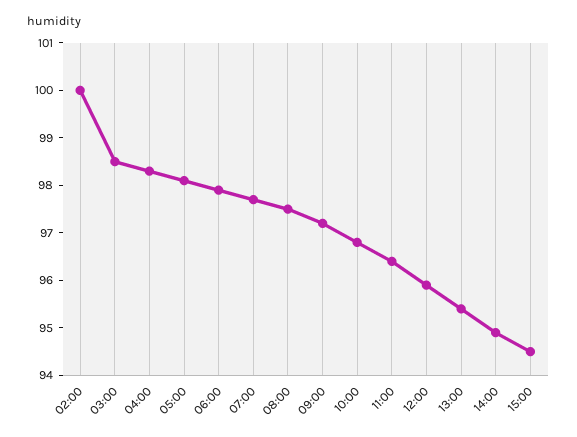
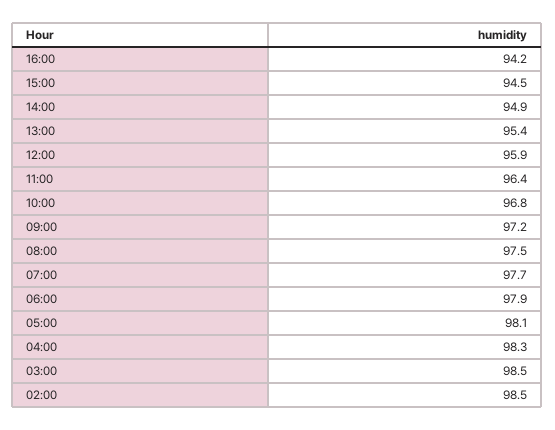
02:00: 100 -> 98.5
16:00: none -> 94.2

